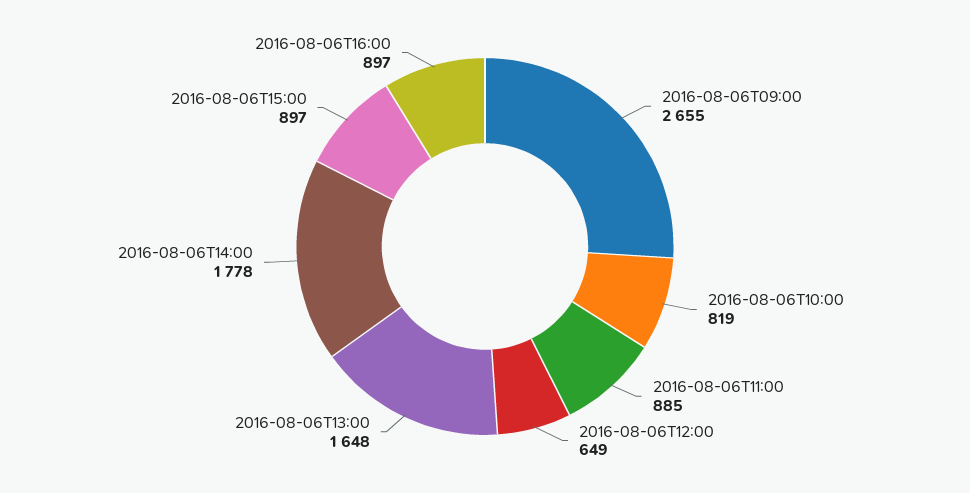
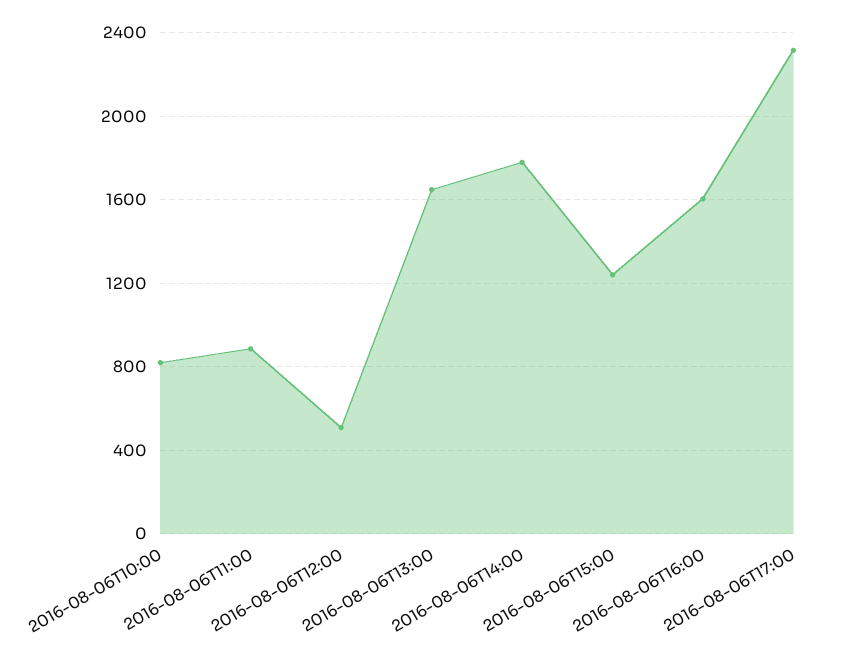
2016-08-06T09:00: 2655 -> none
2016-08-06T12:00: 649 -> 500
2016-08-06T15:00: 897 -> 1250
2016-08-06T16:00: 897 -> 1600
2016-08-06T17:00: none -> 2300

